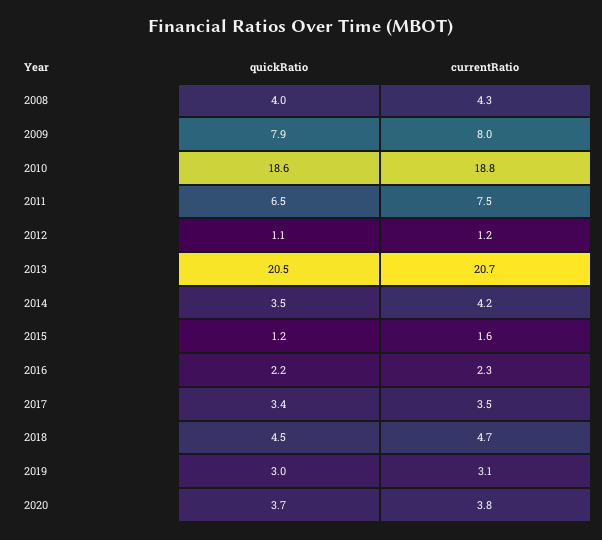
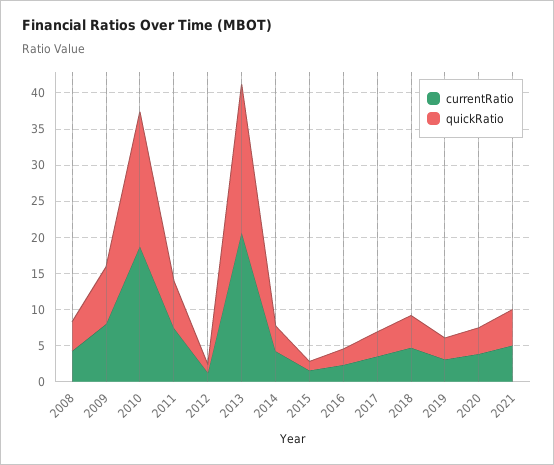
currentRatio, 2021: none -> 5
quickRatio, 2021: none -> 5

